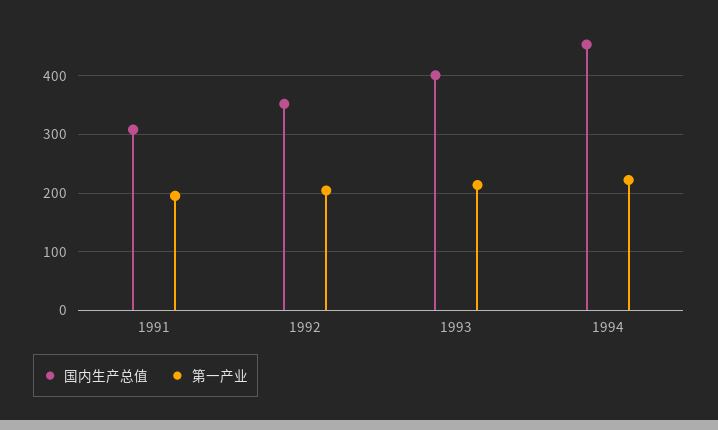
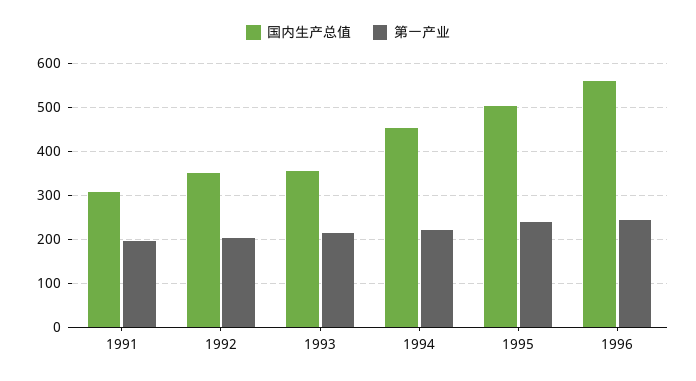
国内生产总值, 1993: 400 -> 360
国内生产总值, 1995: none -> 500
第一产业, 1995: none -> 240
国内生产总值, 1996: none -> 560
第一产业, 1996: none -> 240

